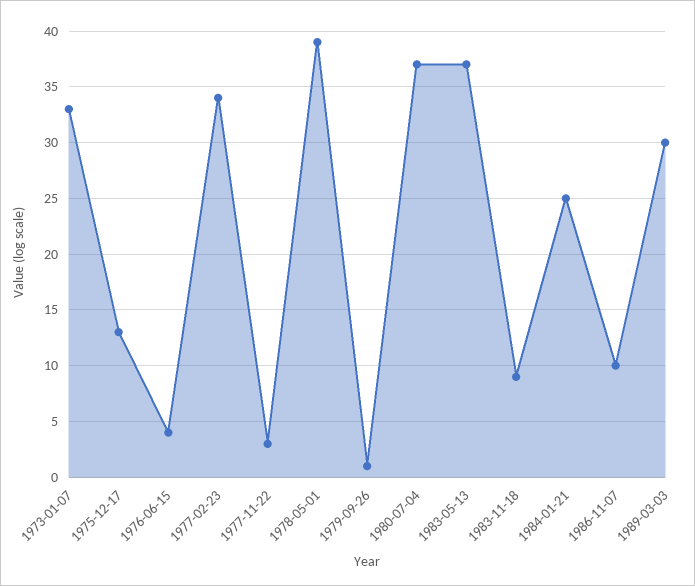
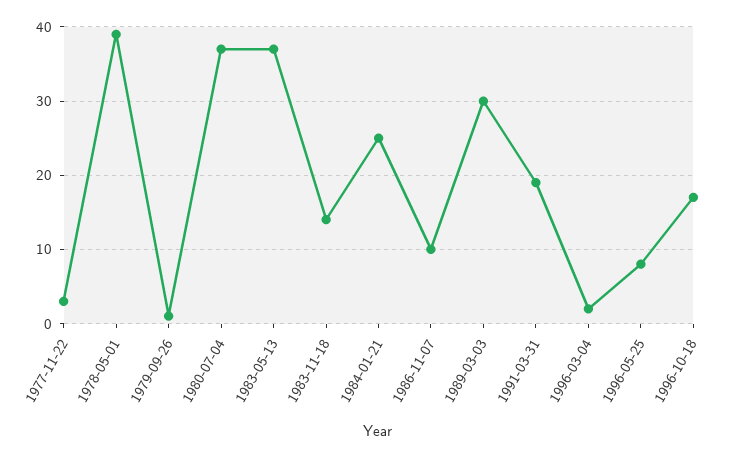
1973-01-07: 33 -> none
1975-12-17: 13 -> none
1976-06-15: 4 -> none
1977-02-23: 34 -> none
1983-11-18: 9 -> 14
1991-03-31: none -> 19
1996-03-04: none -> 2
1996-05-25: none -> 8
1996-10-18: none -> 17

